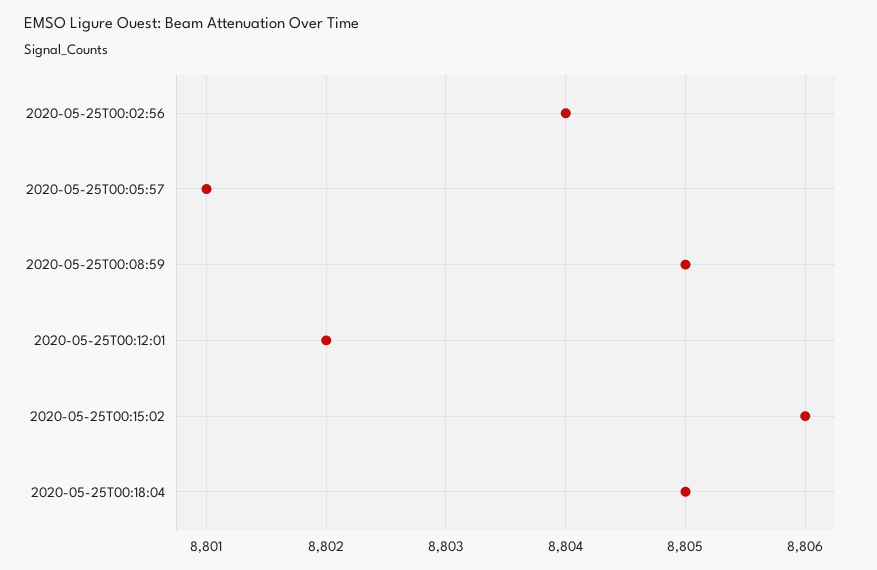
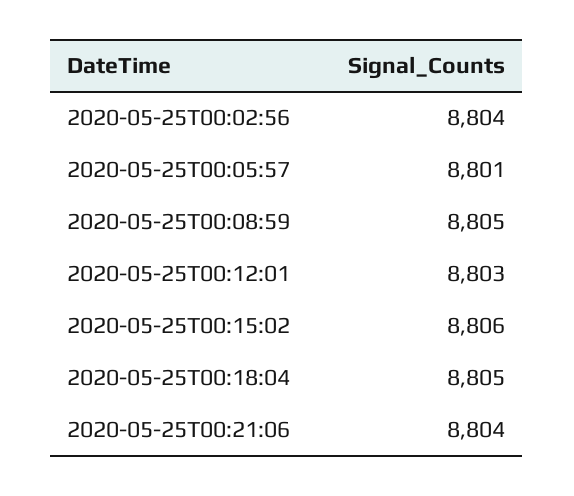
2020-05-25T00:12:01: 8802 -> 8803
2020-05-25T00:21:06: none -> 8804

